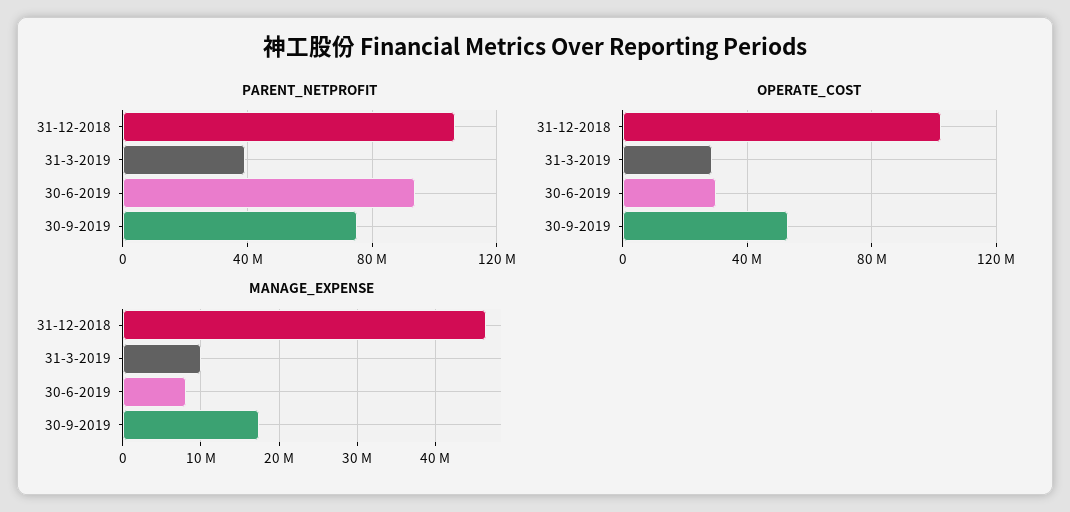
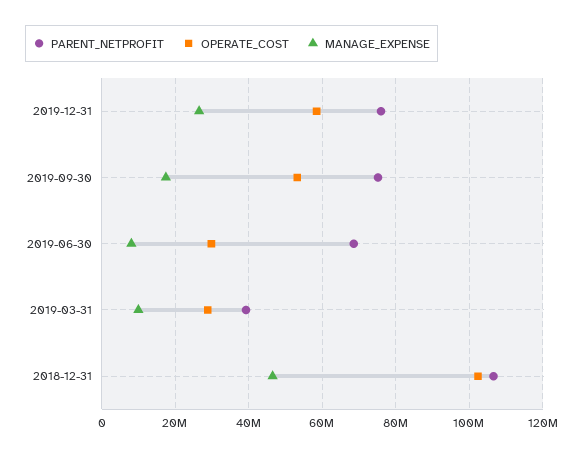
PARENT_NETPROFIT, 30-6-2019: 95000000 -> 68000000
PARENT_NETPROFIT, 2019-12-31: none -> 76000000
OPERATE_COST, 2019-12-31: none -> 58000000
MANAGE_EXPENSE, 2019-12-31: none -> 26000000

